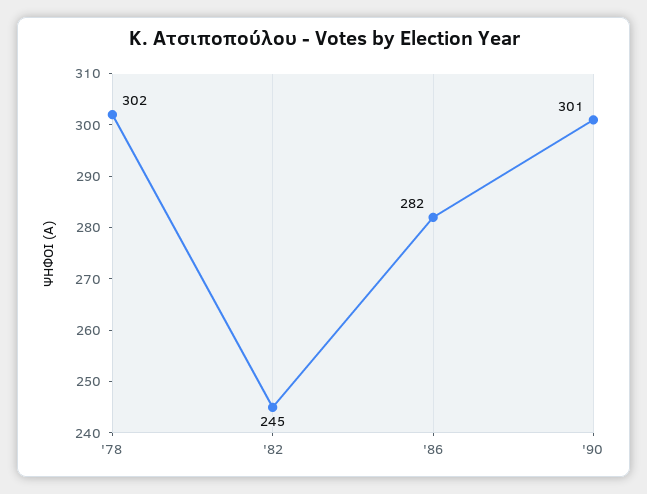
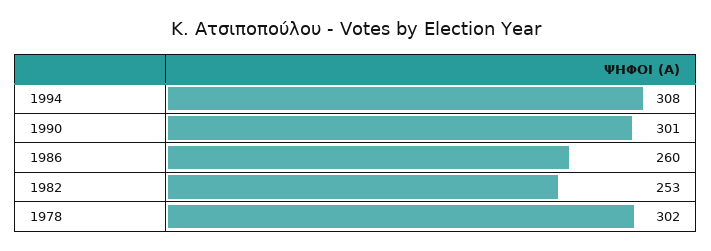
'82: 245 -> 253
'86: 282 -> 260
1994: none -> 308

